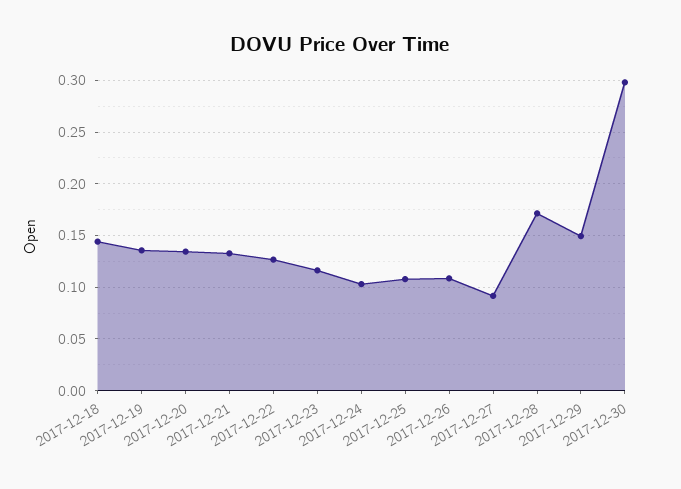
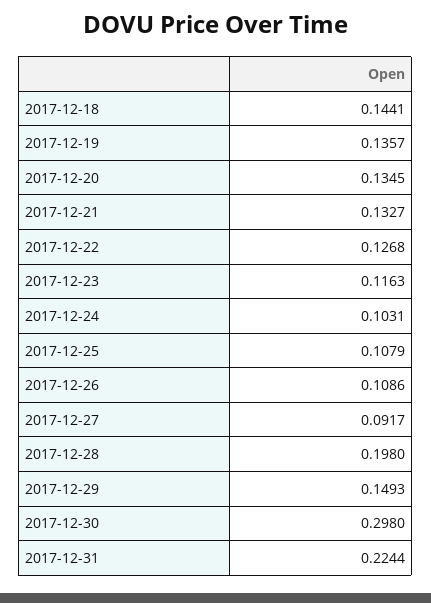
2017-12-28: 0.17 -> 0.198
2017-12-31: none -> 0.2244

